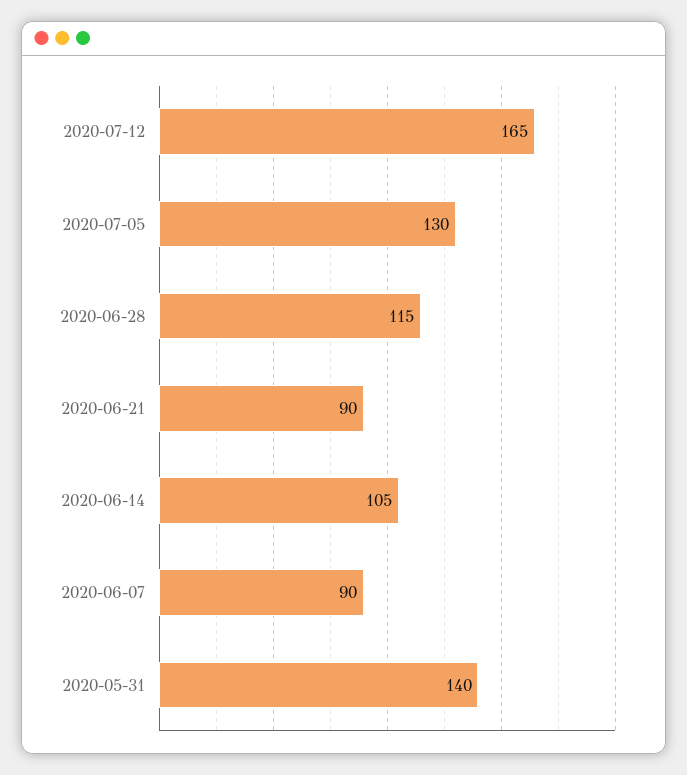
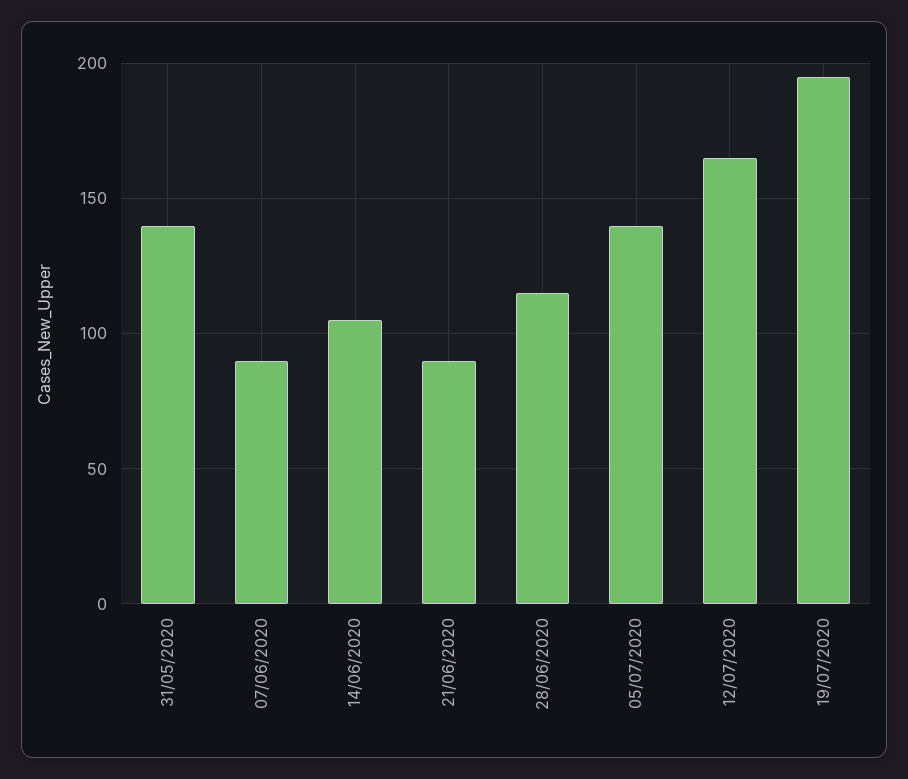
2020-07-05: 130 -> 140
19/07/2020: none -> 195

